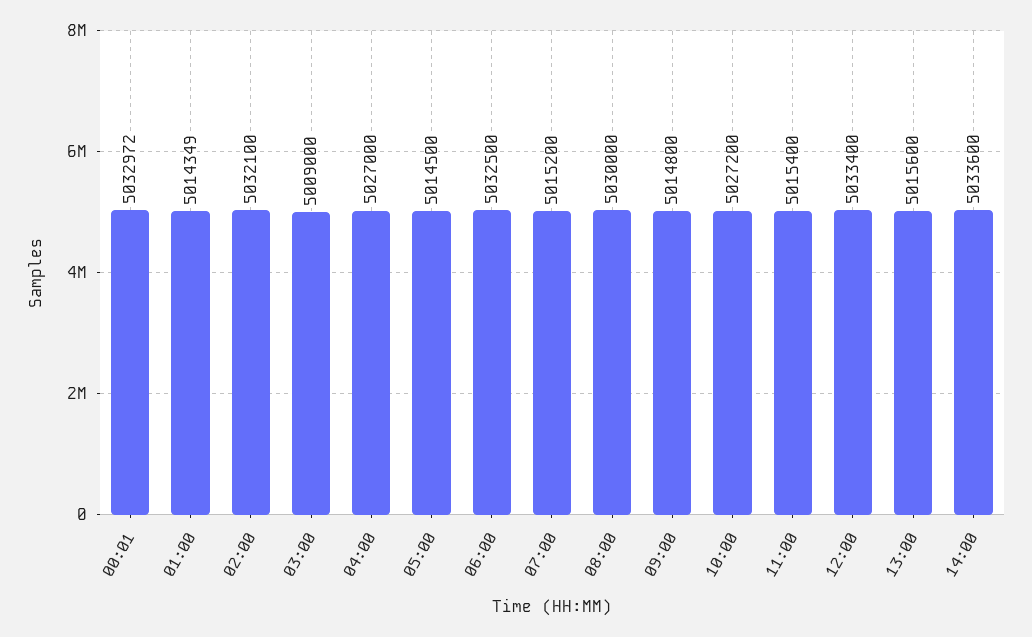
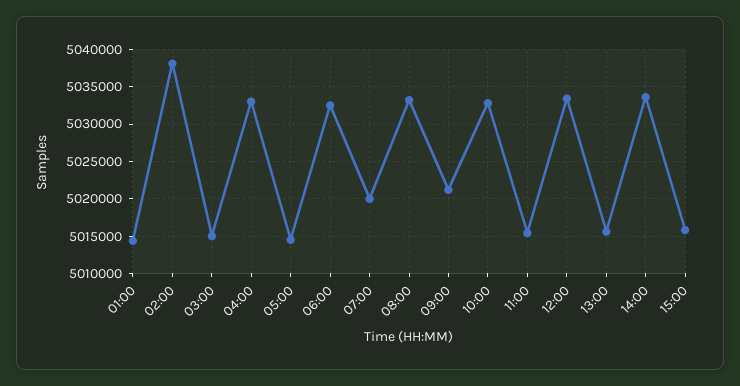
00:01: 5032972 -> none
02:00: 5032100 -> 5038000
03:00: 5009000 -> 5015000
04:00: 5027000 -> 5033000
07:00: 5015200 -> 5020000
08:00: 5030000 -> 5033000
09:00: 5014800 -> 5021000
10:00: 5027200 -> 5033000
15:00: none -> 5016000

